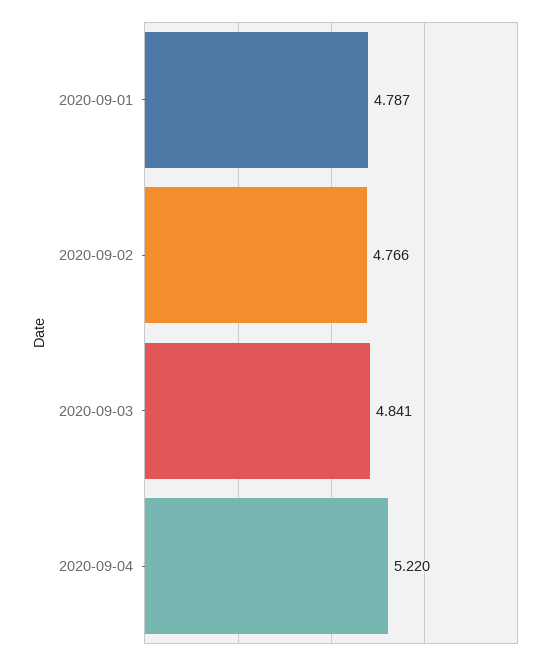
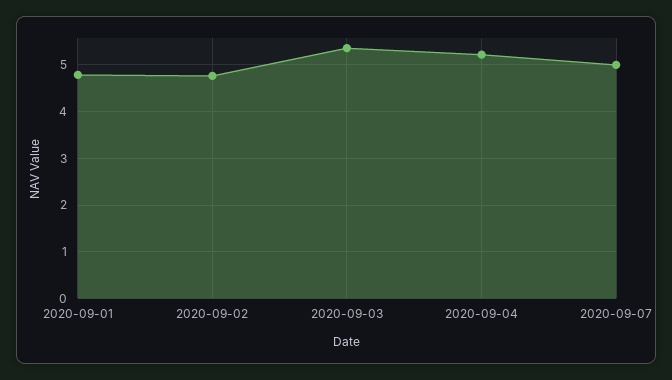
2020-09-03: 4.841 -> 5.4
2020-09-07: none -> 5

